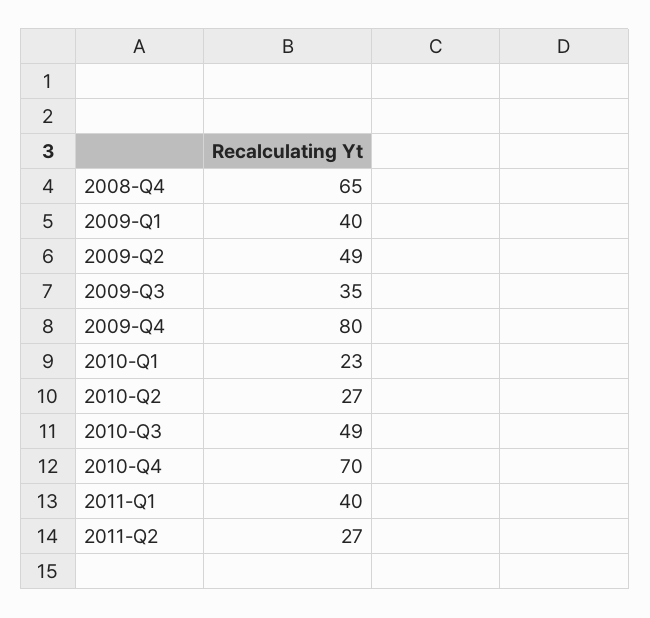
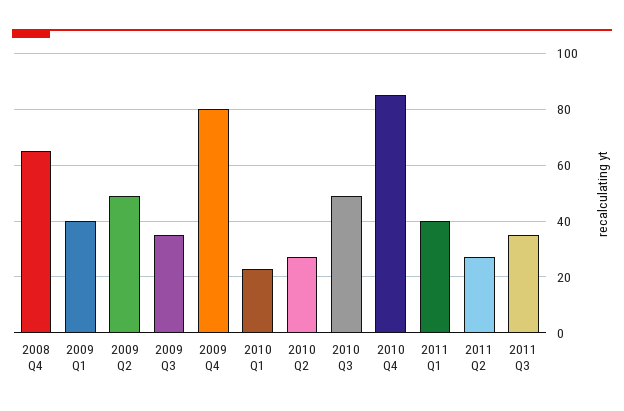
2010-Q4: 70 -> 85
2011 Q3: none -> 35

